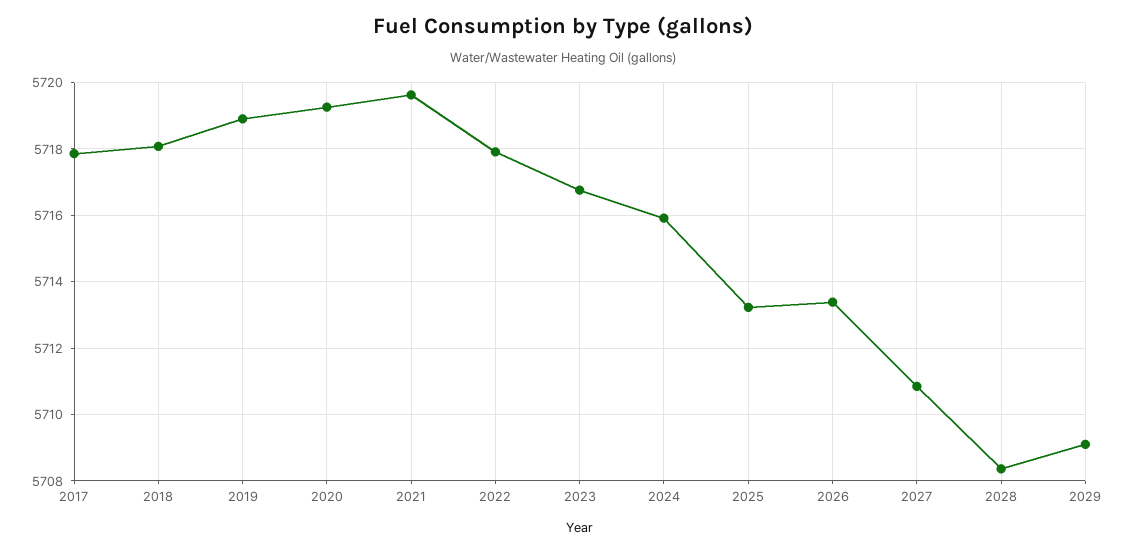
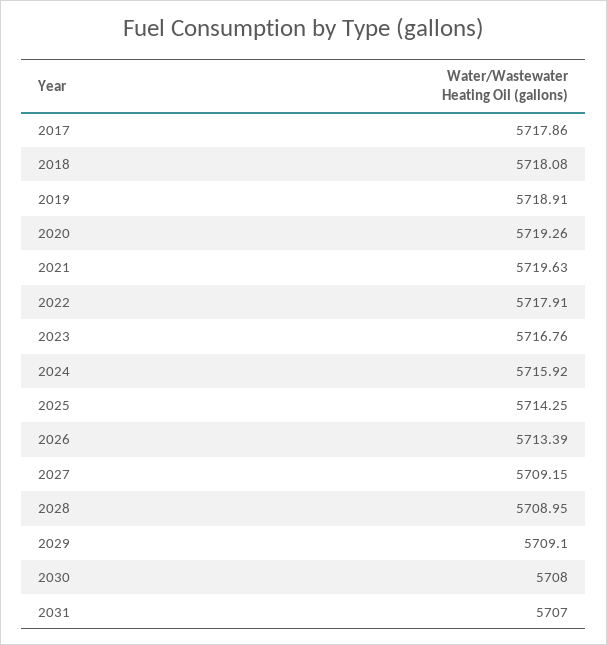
2025: 5713.2 -> 5714.25
2027: 5710.8 -> 5709.15
2028: 5708.4 -> 5708.95
2030: none -> 5708
2031: none -> 5707

